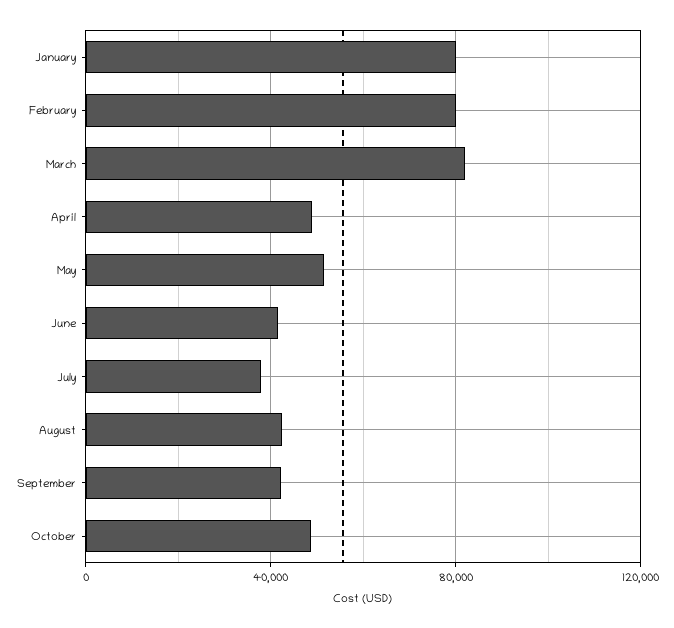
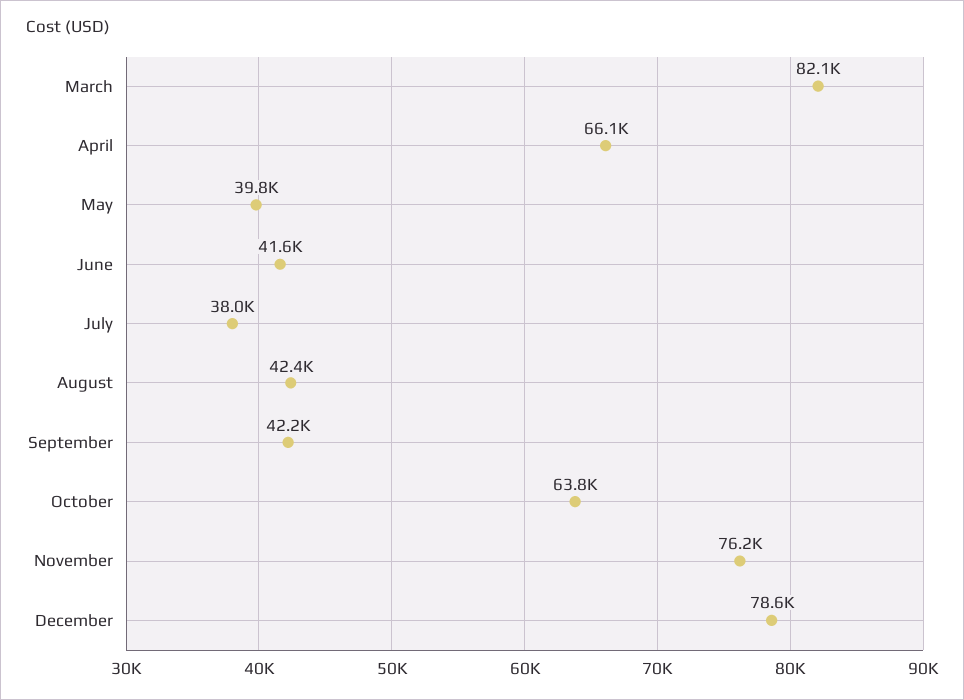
January: 80000 -> none
February: 80000 -> none
April: 50000 -> 66100
May: 50000 -> 39800
October: 50000 -> 63800
November: none -> 76200
December: none -> 78600

